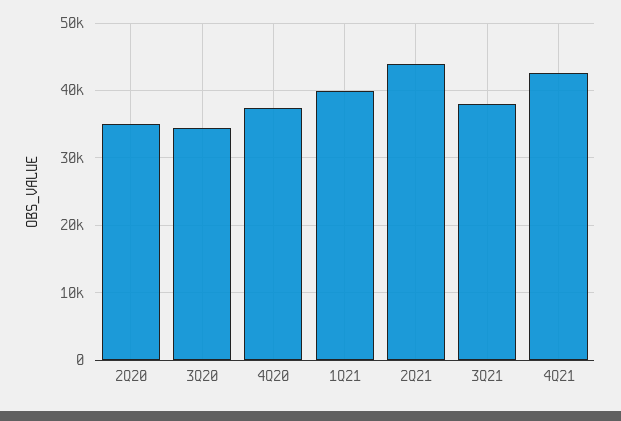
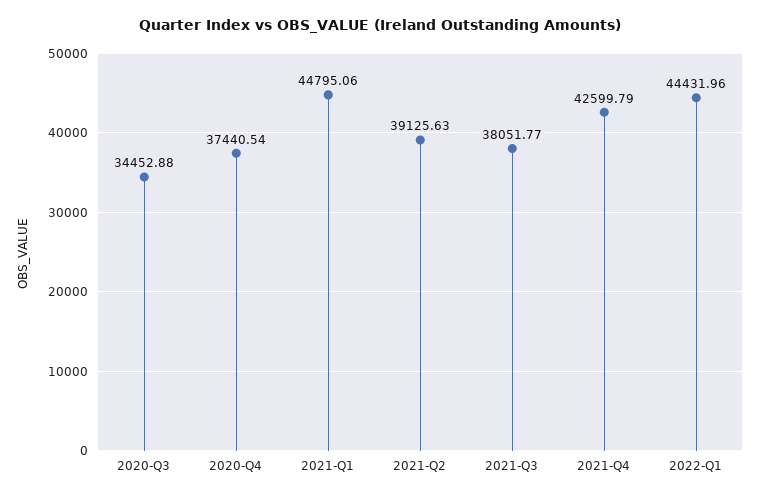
2Q20: 35000 -> none
1Q21: 40000 -> 44795.06
2Q21: 44000 -> 39125.63
2022-Q1: none -> 44431.96

